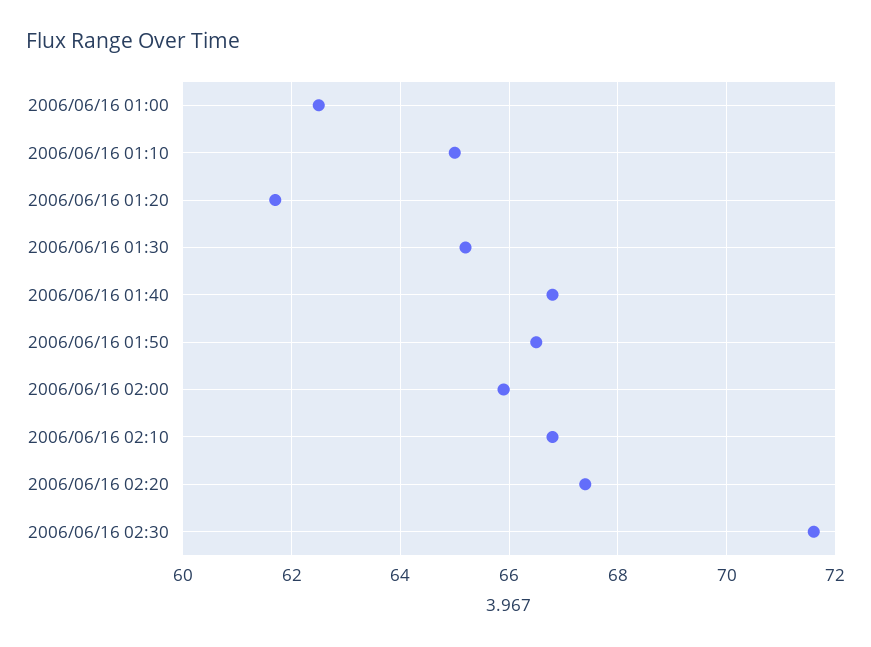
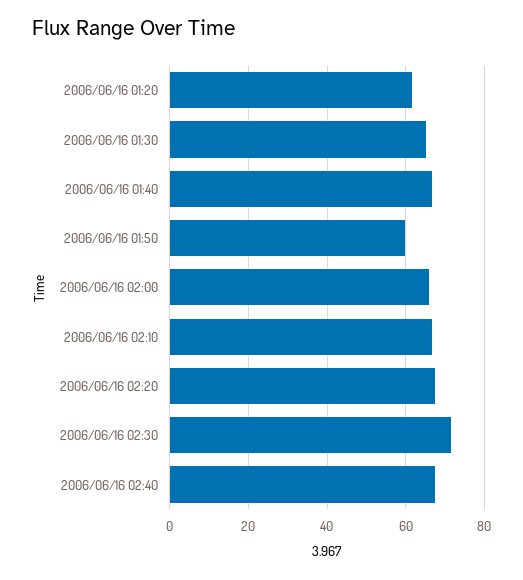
2006/06/16 01:00: 62.5 -> none
2006/06/16 01:10: 65 -> none
2006/06/16 01:50: 66.5 -> 60
2006/06/16 02:40: none -> 68

